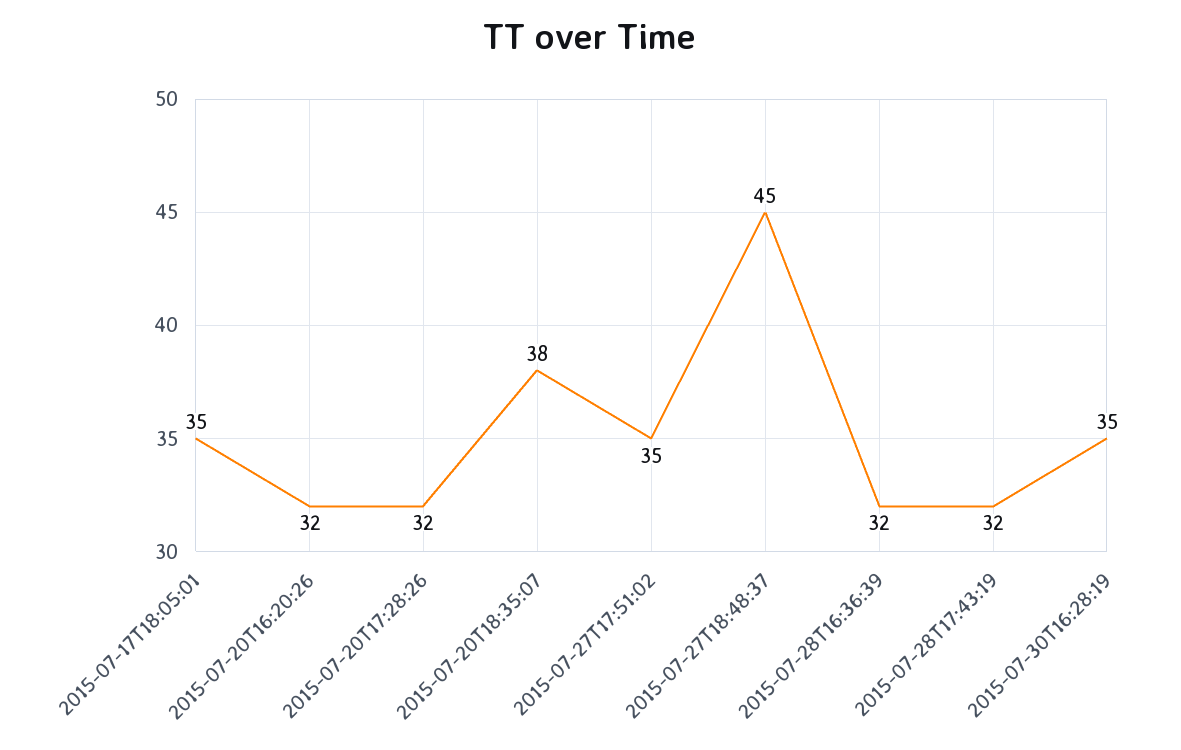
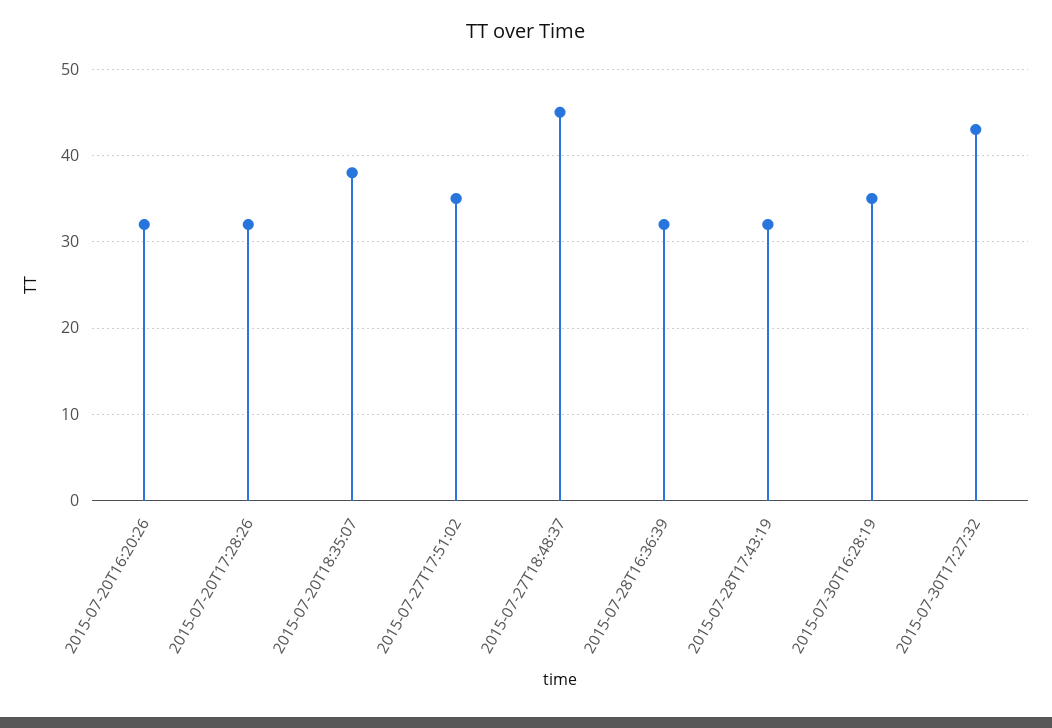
2015-07-17T18:05:01: 35 -> none
2015-07-30T17:27:32: none -> 43

